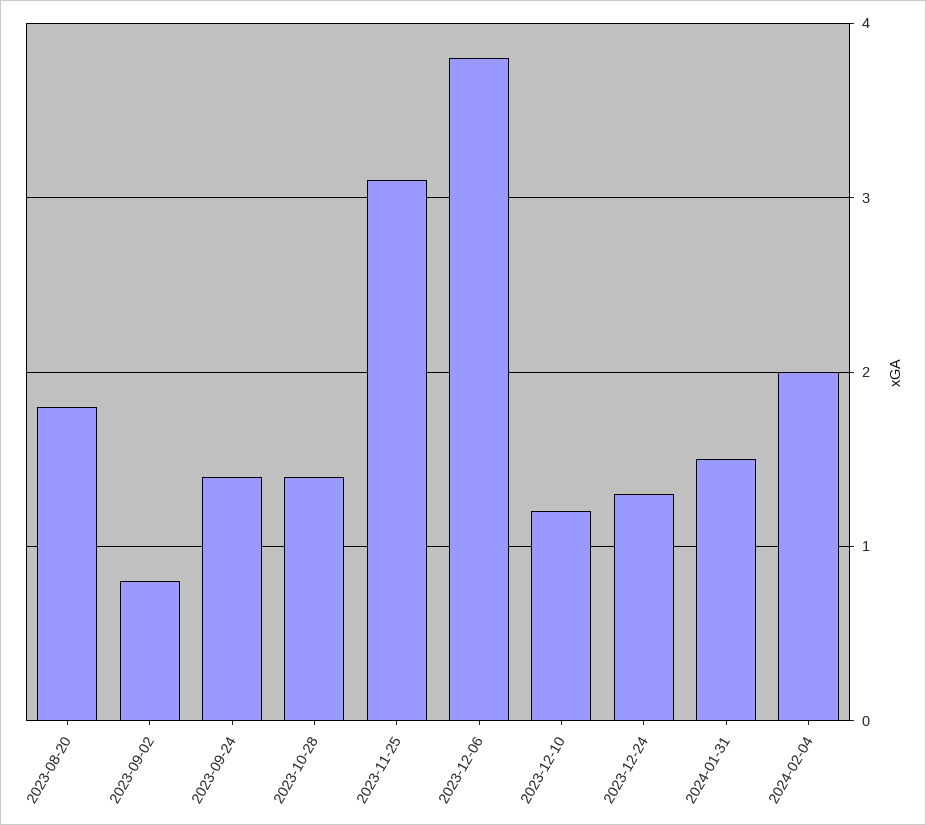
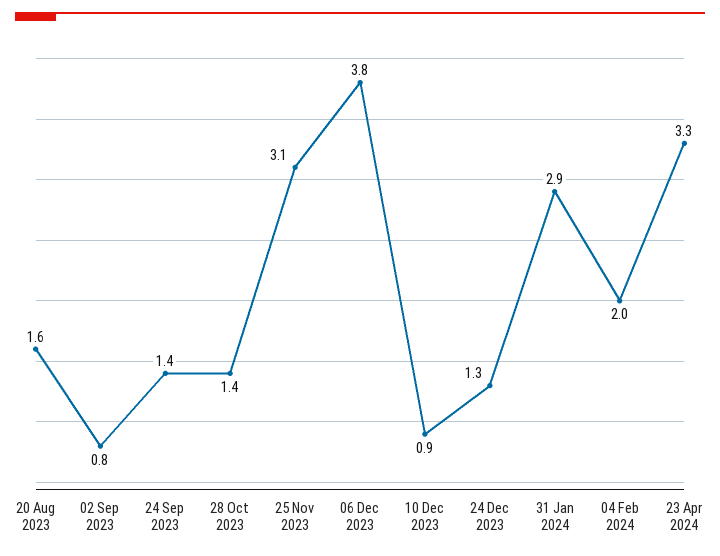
2023-08-20: 1.8 -> 1.6
2023-12-10: 1.2 -> 0.9
2024-01-31: 1.5 -> 2.9
23 Apr 2024: none -> 3.3

